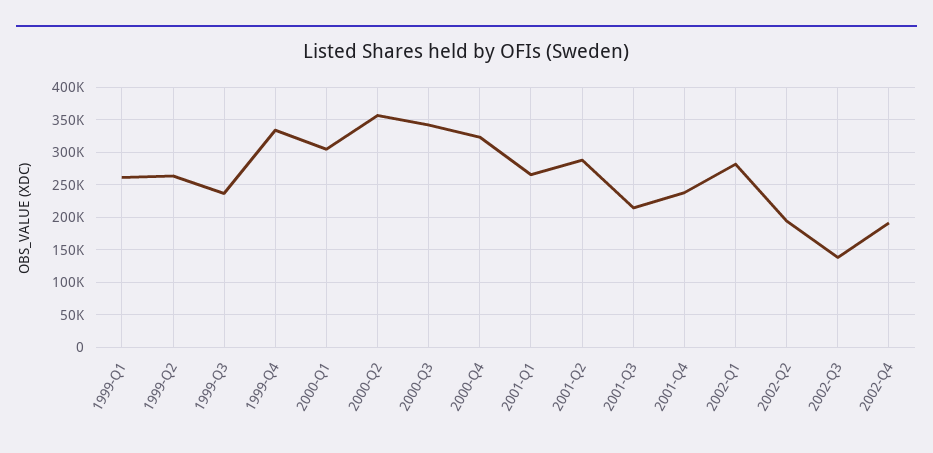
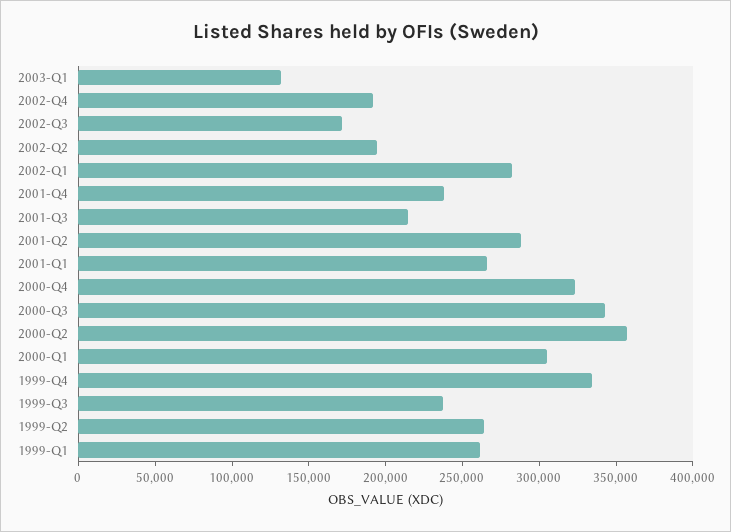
2002-Q3: 140000 -> 170000
2003-Q1: none -> 130000

